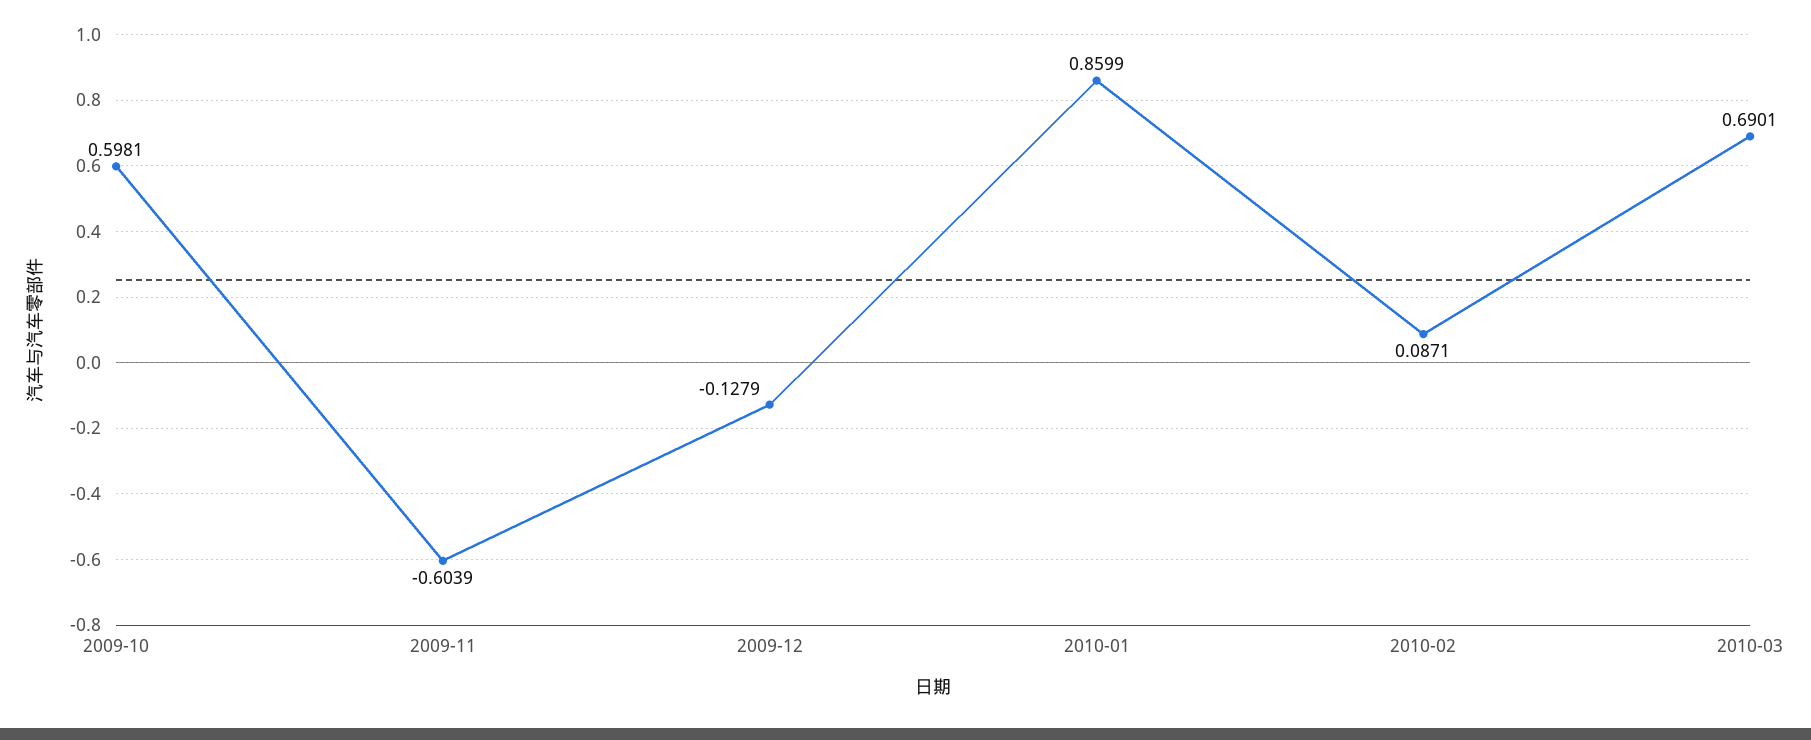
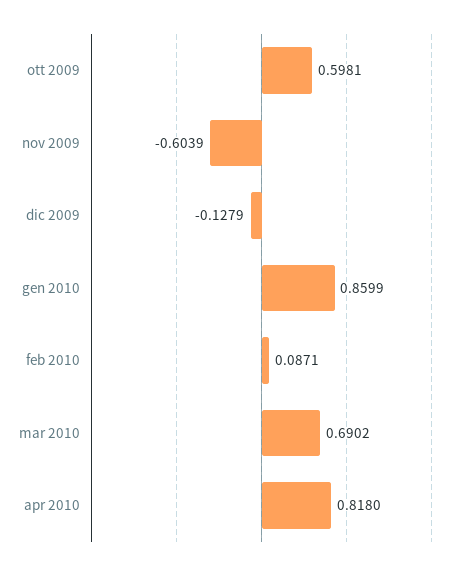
2010-03: 0.6901 -> 0.6902
apr 2010: none -> 0.818

